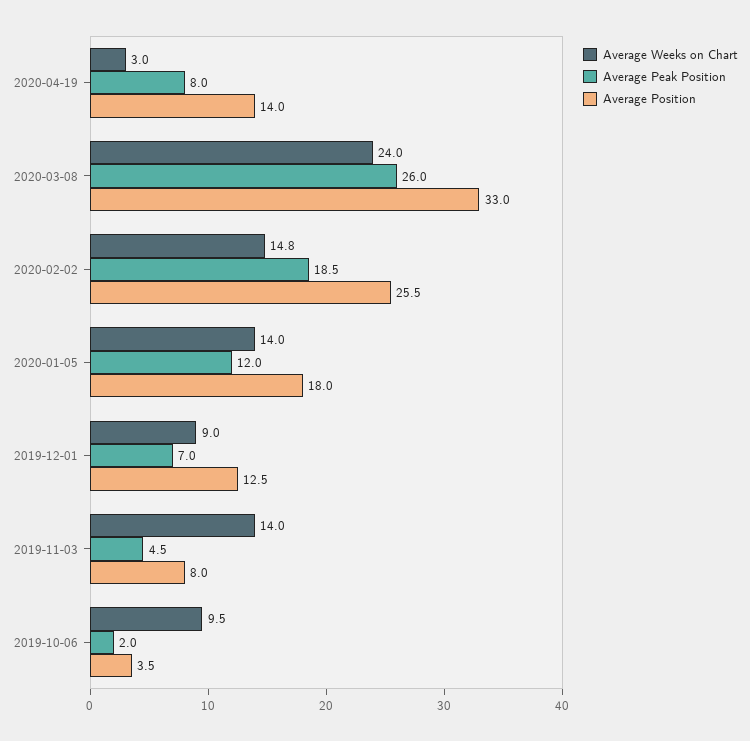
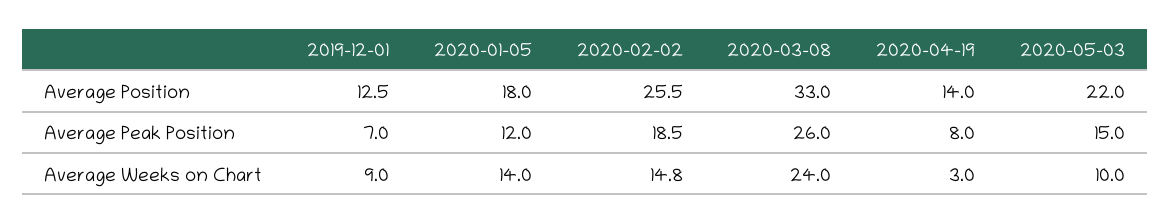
Average Weeks on Chart, 2019-11-03: 14 -> none
Average Peak Position, 2019-11-03: 4.5 -> none
Average Position, 2019-11-03: 8 -> none
Average Weeks on Chart, 2019-10-06: 9.5 -> none
Average Peak Position, 2019-10-06: 2 -> none
Average Position, 2019-10-06: 3.5 -> none
Average Position, 2020-05-03: none -> 22
Average Peak Position, 2020-05-03: none -> 15
Average Weeks on Chart, 2020-05-03: none -> 10

